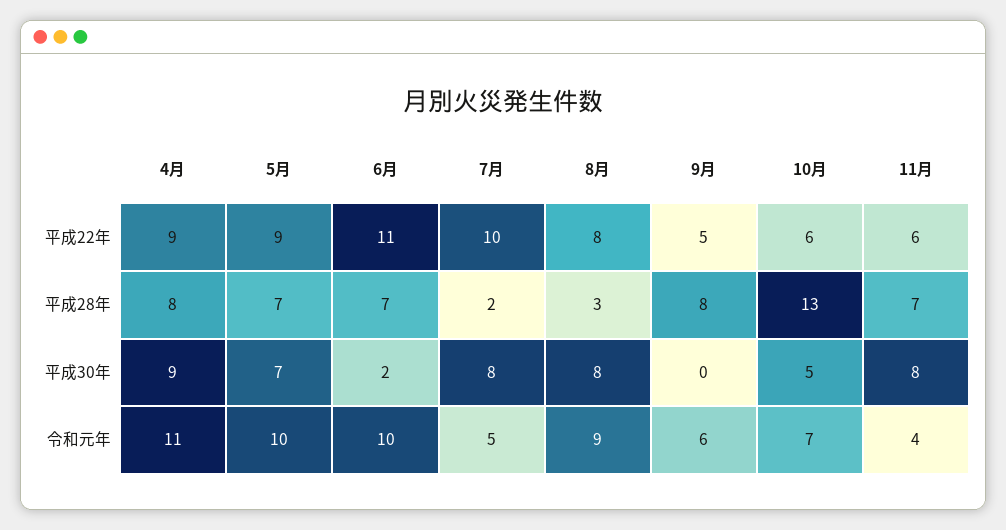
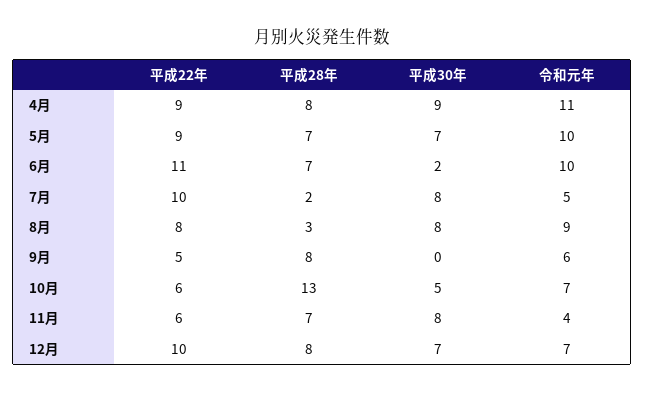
12月, 平成22年: none -> 10
12月, 平成28年: none -> 8
12月, 平成30年: none -> 7
12月, 令和元年: none -> 7

